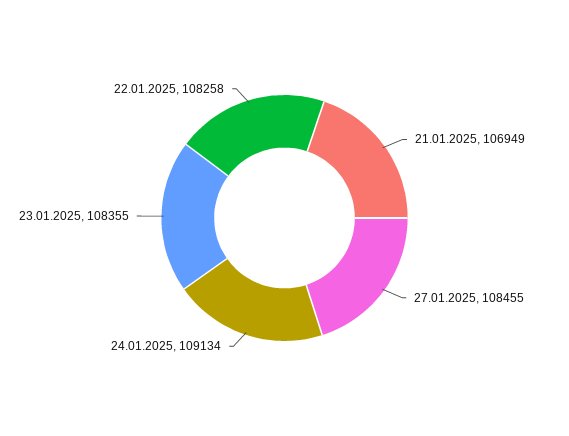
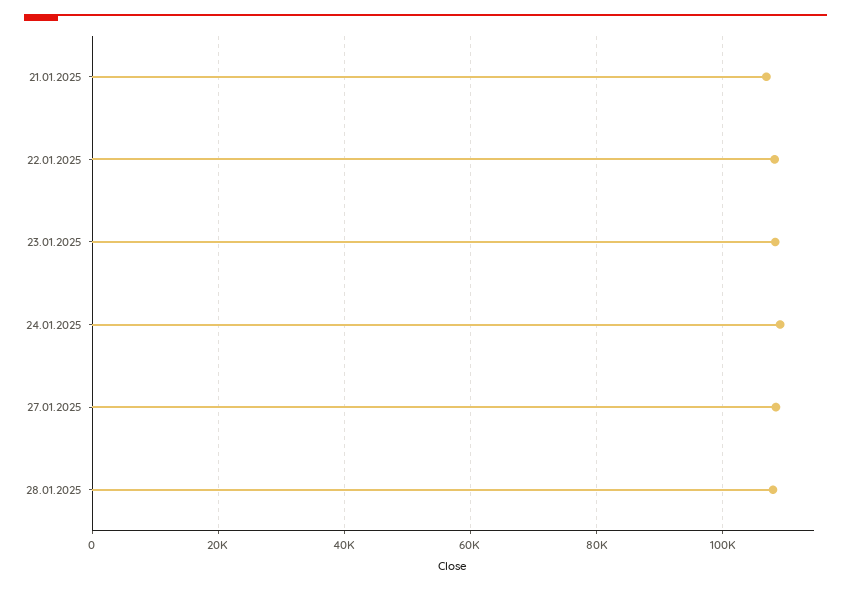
28.01.2025: none -> 108000

